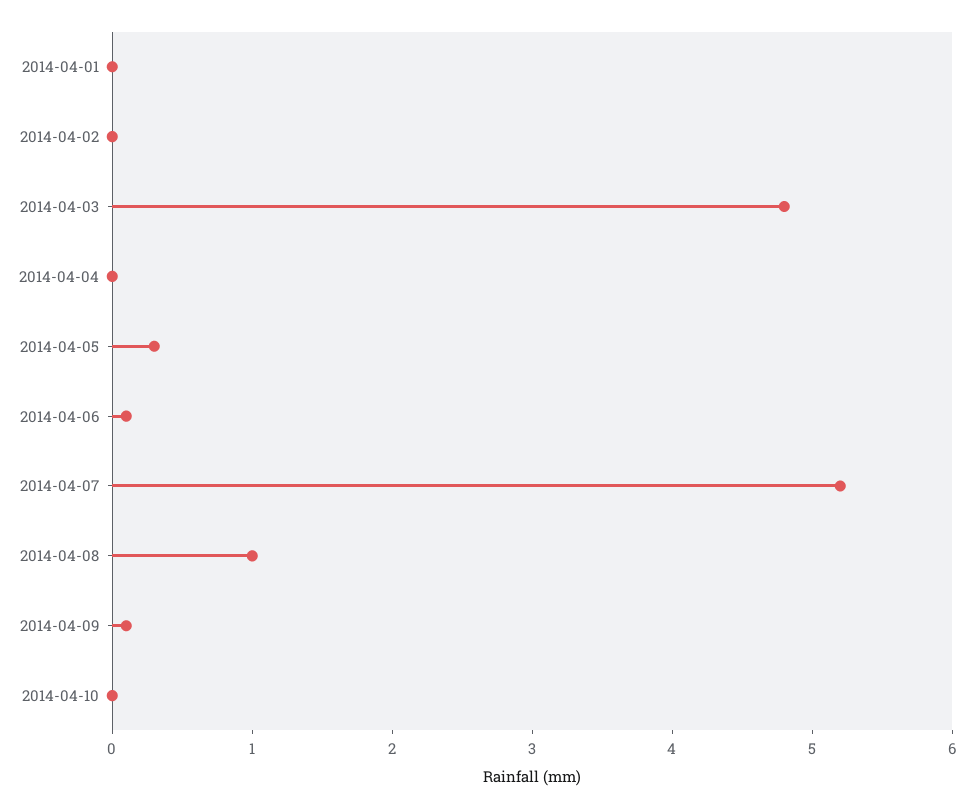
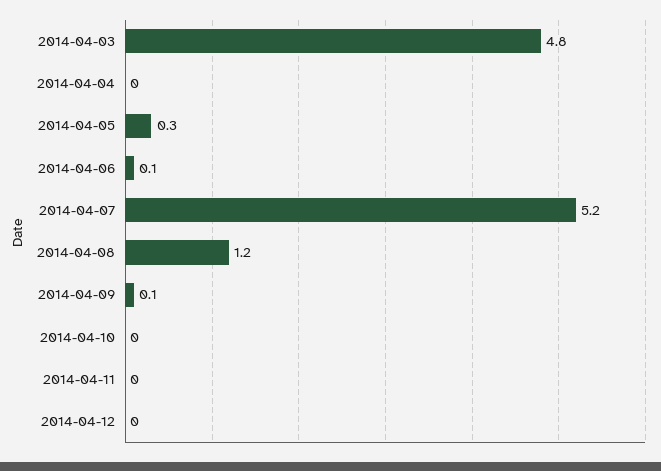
2014-04-01: 0 -> none
2014-04-02: 0 -> none
2014-04-08: 1 -> 1.2
2014-04-11: none -> 0
2014-04-12: none -> 0

